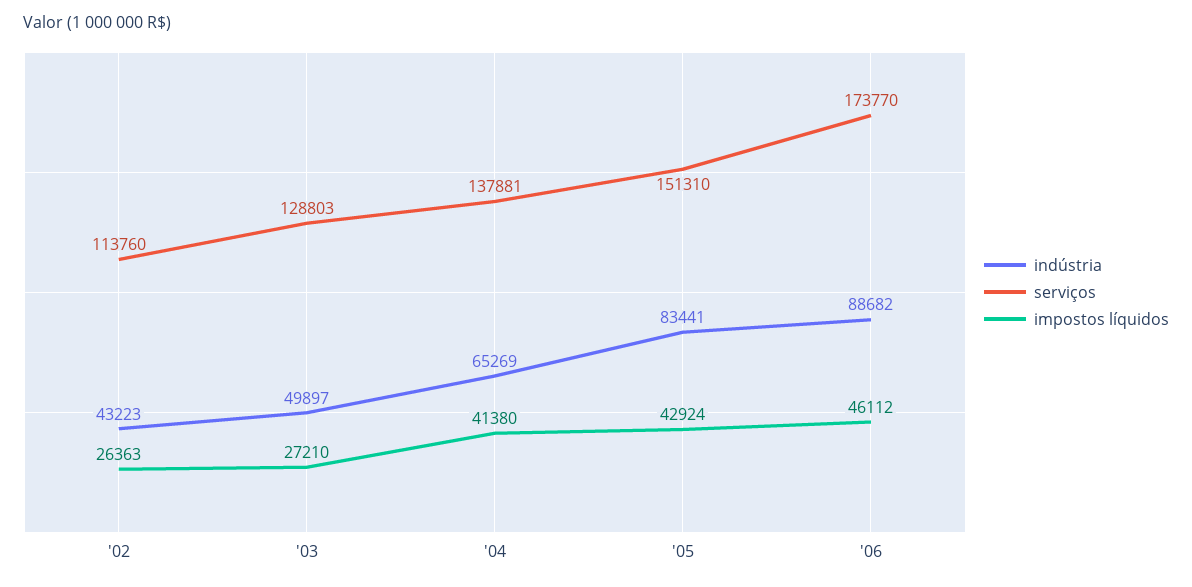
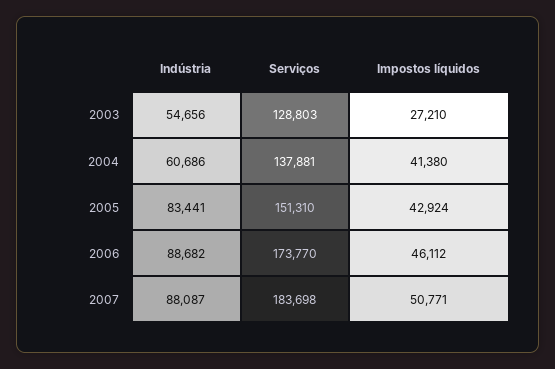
indústria, '02: 43223 -> none
serviços, '02: 113760 -> none
impostos líquidos, '02: 26363 -> none
indústria, '03: 49897 -> 54656
indústria, '04: 65269 -> 60686
indústria, 2007: none -> 88087
serviços, 2007: none -> 183698
impostos líquidos, 2007: none -> 50771

